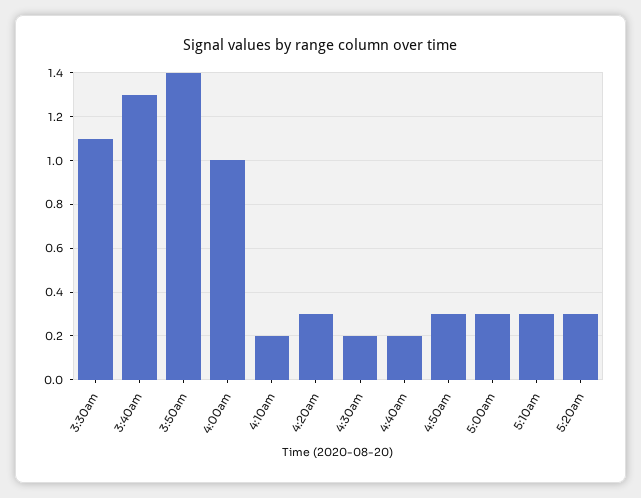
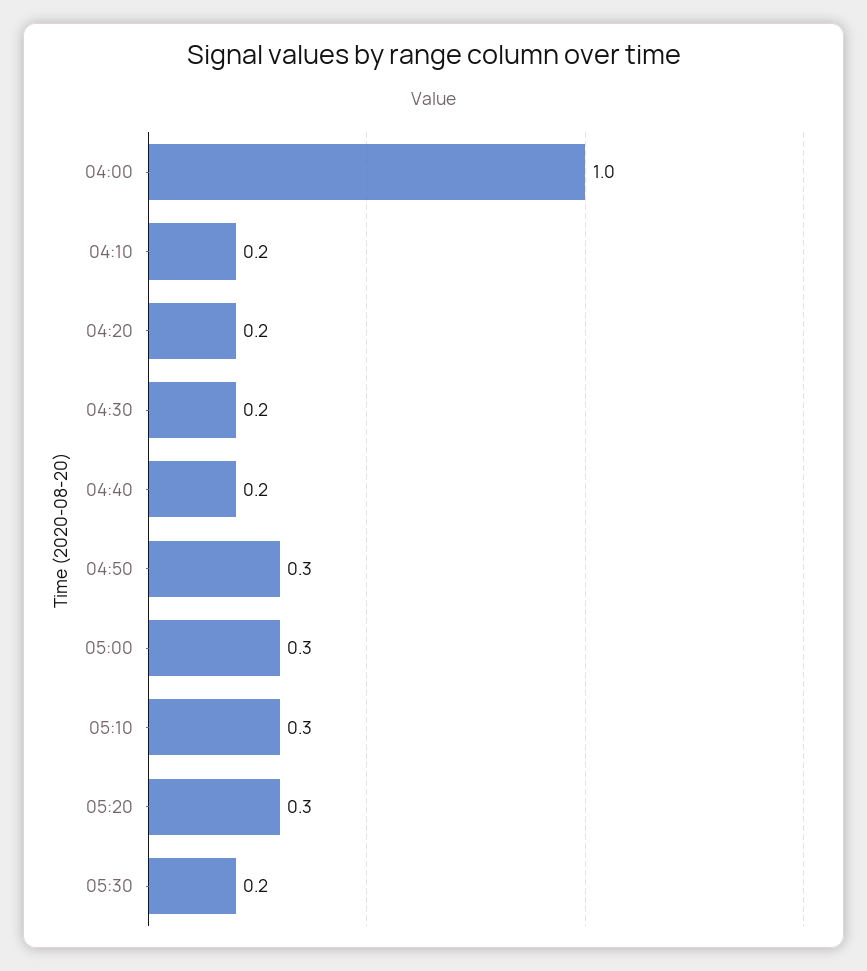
3:30am: 1.1 -> none
3:40am: 1.3 -> none
3:50am: 1.4 -> none
4:20am: 0.3 -> 0.2
05:30: none -> 0.2

